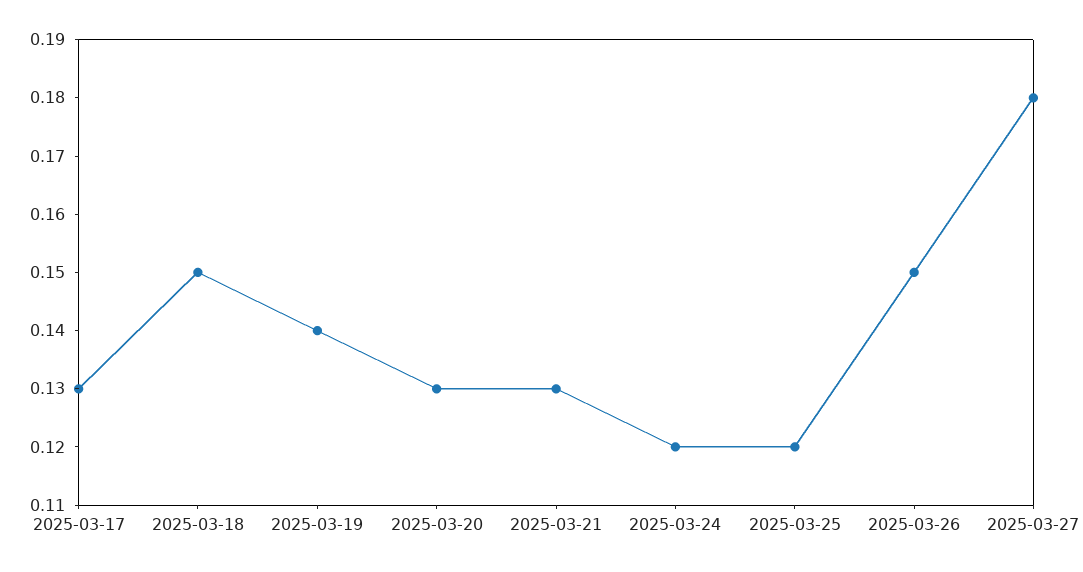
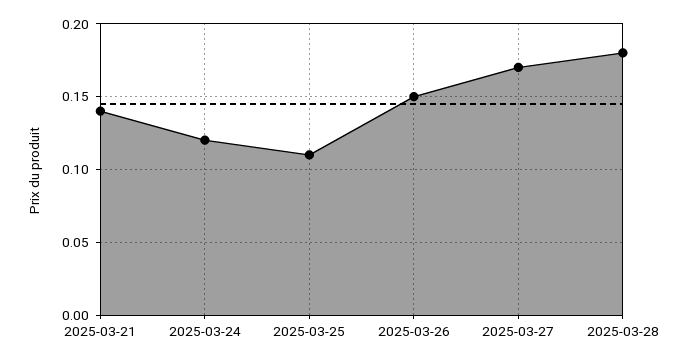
2025-03-17: 0.13 -> none
2025-03-18: 0.15 -> none
2025-03-19: 0.14 -> none
2025-03-20: 0.13 -> none
2025-03-21: 0.13 -> 0.14
2025-03-25: 0.12 -> 0.11
2025-03-27: 0.18 -> 0.17
2025-03-28: none -> 0.18

